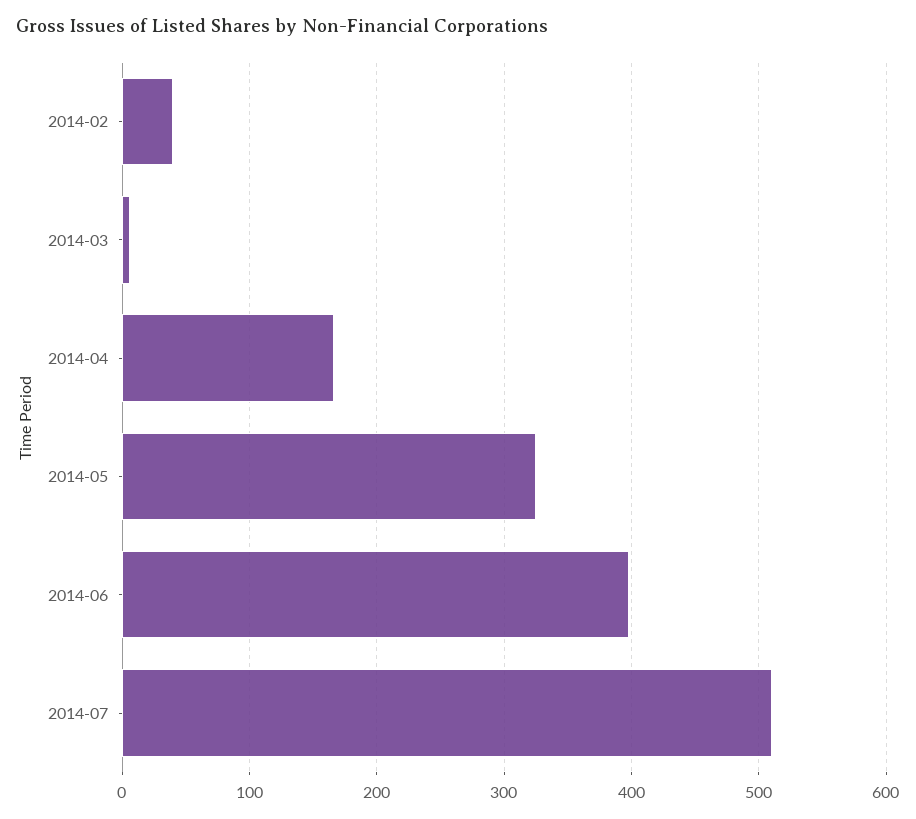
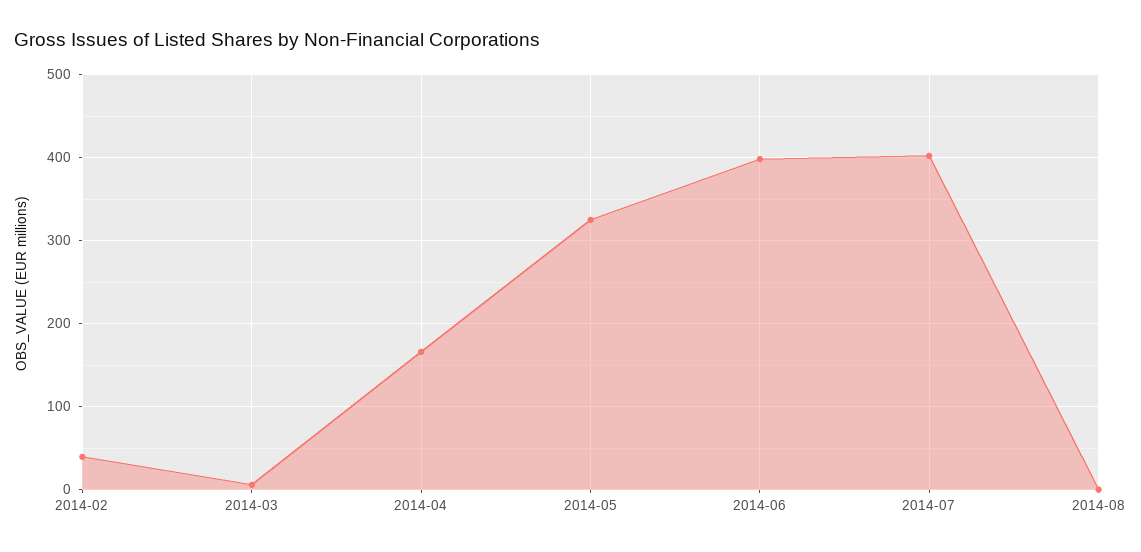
2014-07: 510 -> 400
2014-08: none -> 0

